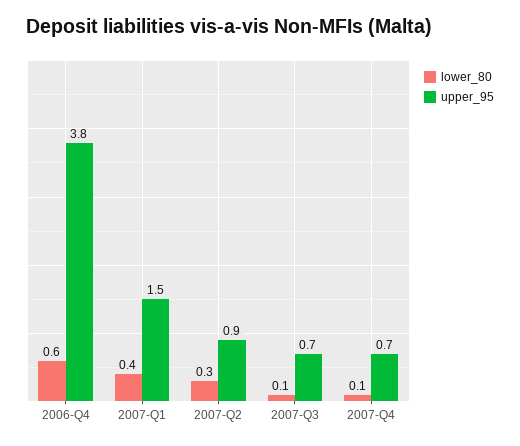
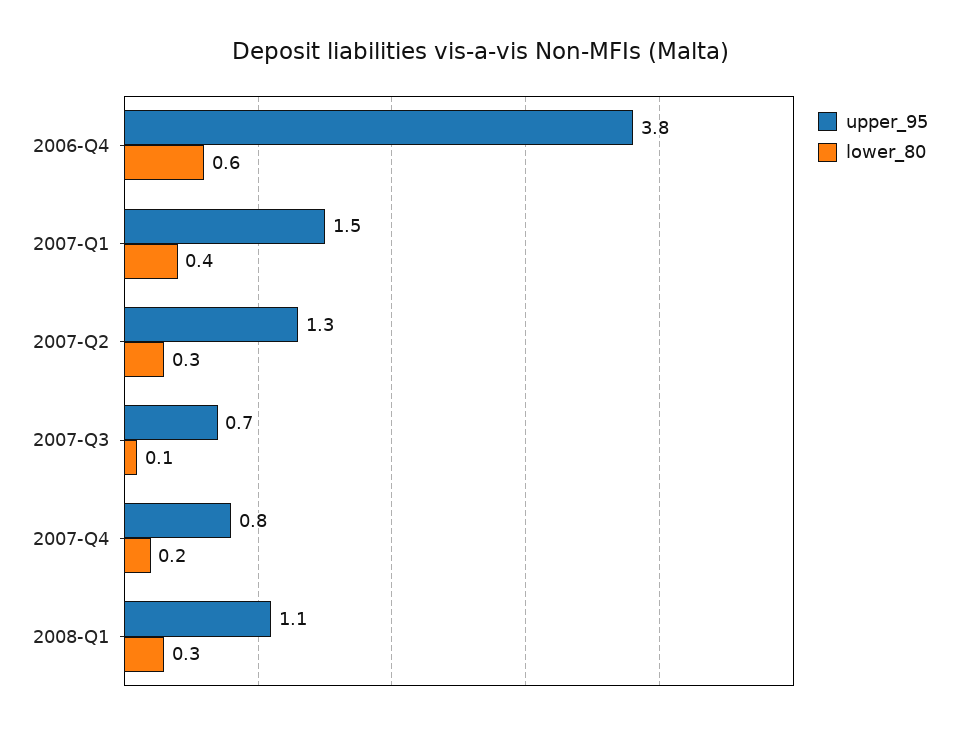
upper_95, 2007-Q2: 0.9 -> 1.3
lower_80, 2007-Q4: 0.1 -> 0.2
upper_95, 2007-Q4: 0.7 -> 0.8
upper_95, 2008-Q1: none -> 1.1
lower_80, 2008-Q1: none -> 0.3

